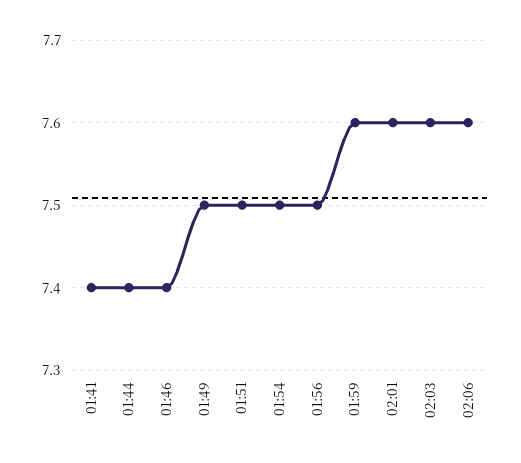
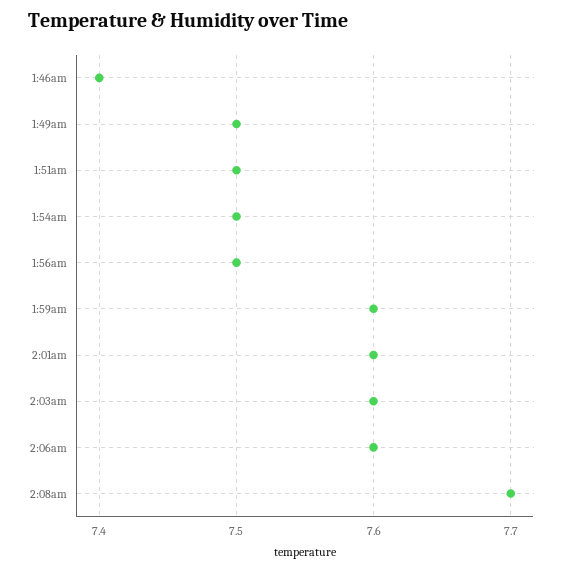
01:41: 7.4 -> none
01:44: 7.4 -> none
2:08am: none -> 7.7

